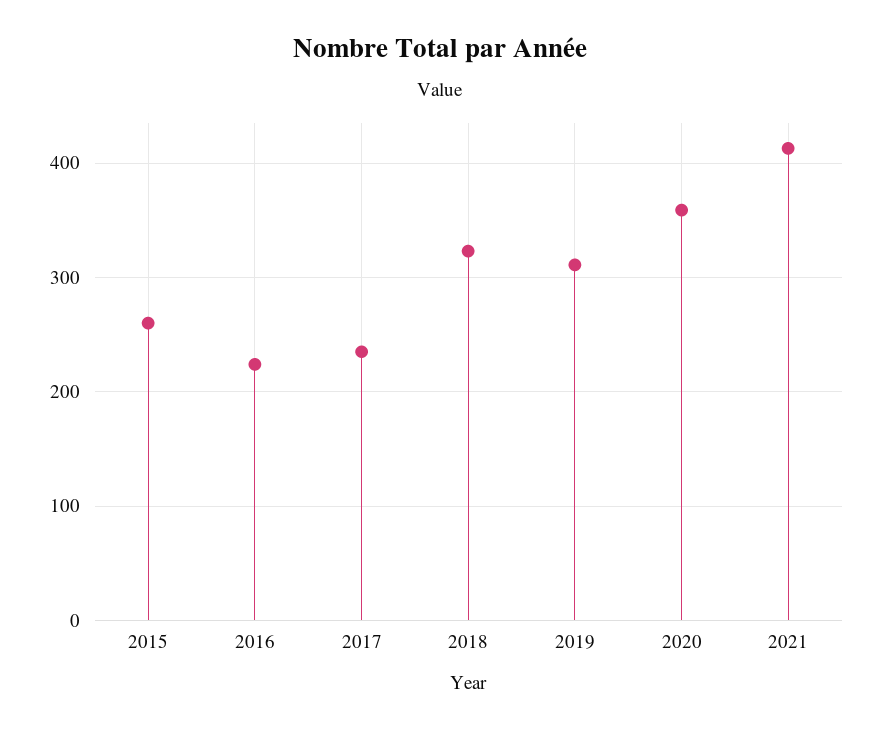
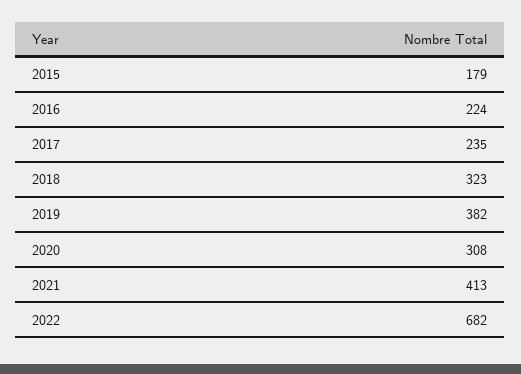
2015: 260 -> 179
2019: 310 -> 382
2020: 360 -> 308
2022: none -> 682

